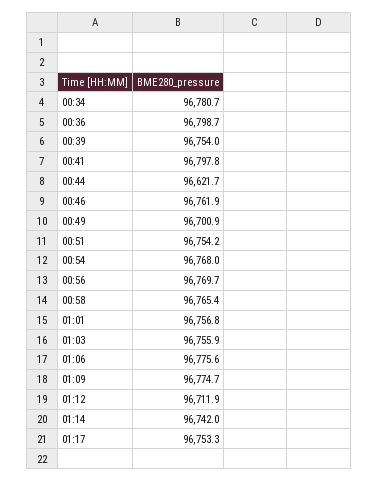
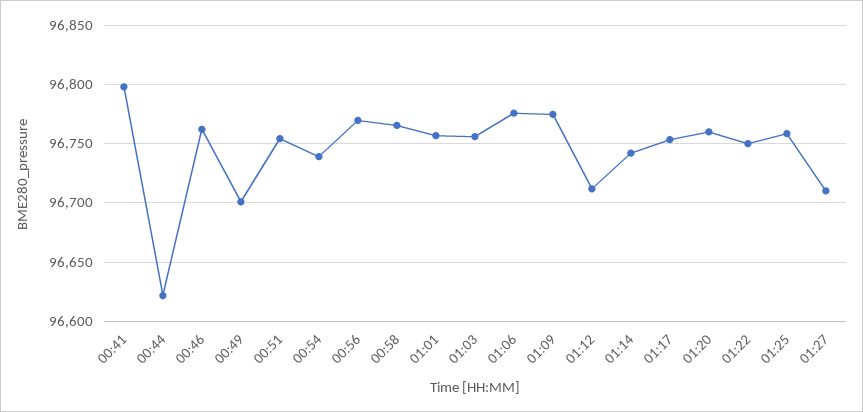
00:34: 96780.7 -> none
00:36: 96798.7 -> none
00:39: 96754 -> none
00:54: 96768 -> 96740
01:20: none -> 96760
01:22: none -> 96750
01:25: none -> 96760
01:27: none -> 96710

